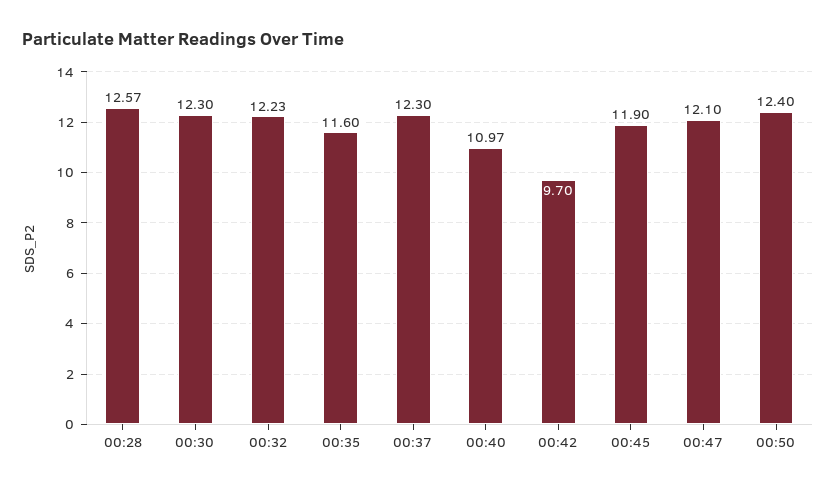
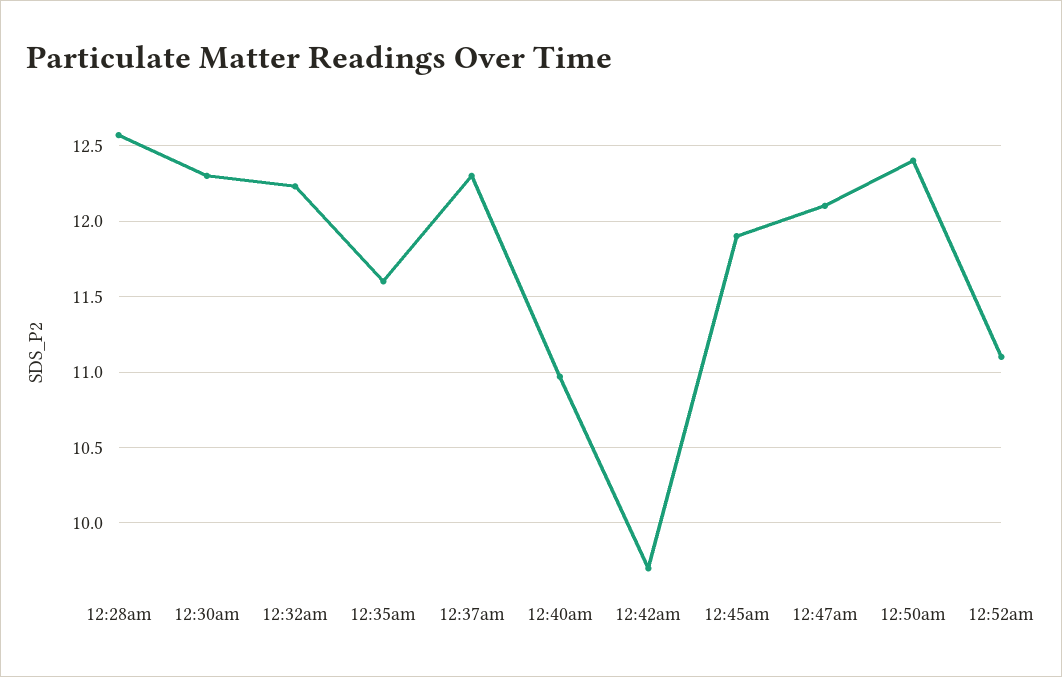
12:52am: none -> 11.1

